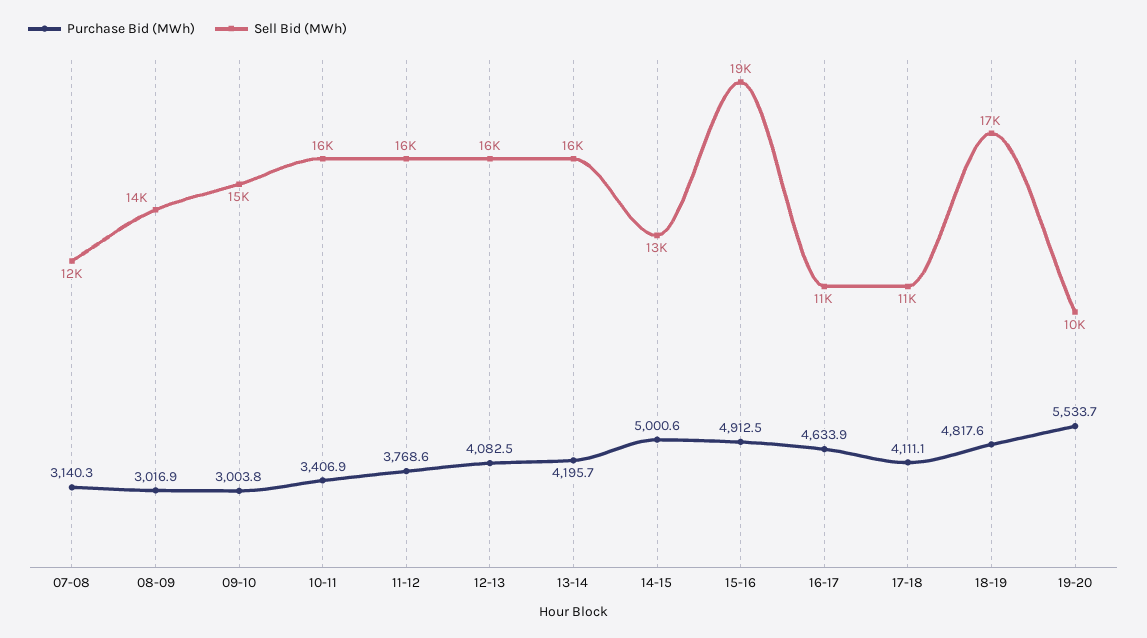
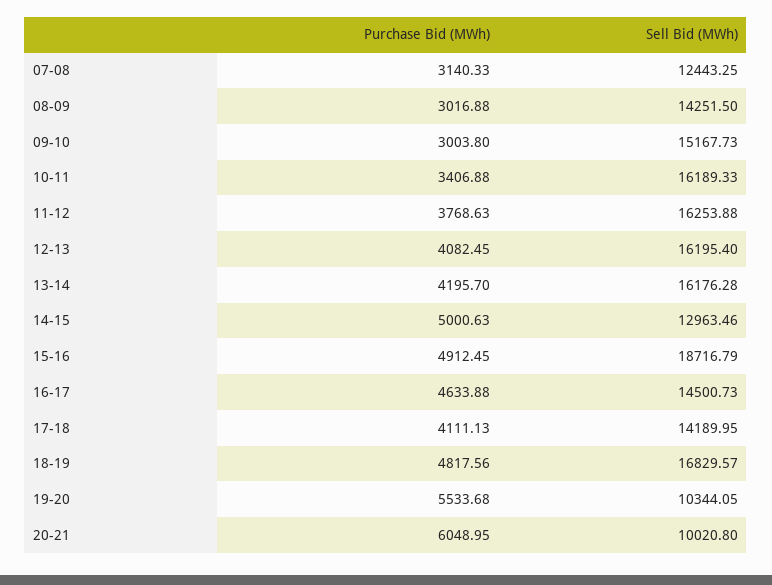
Sell Bid (MWh), 16-17: 11000 -> 14500.73
Sell Bid (MWh), 17-18: 11000 -> 14189.95
Purchase Bid (MWh), 20-21: none -> 6048.95
Sell Bid (MWh), 20-21: none -> 10020.8

